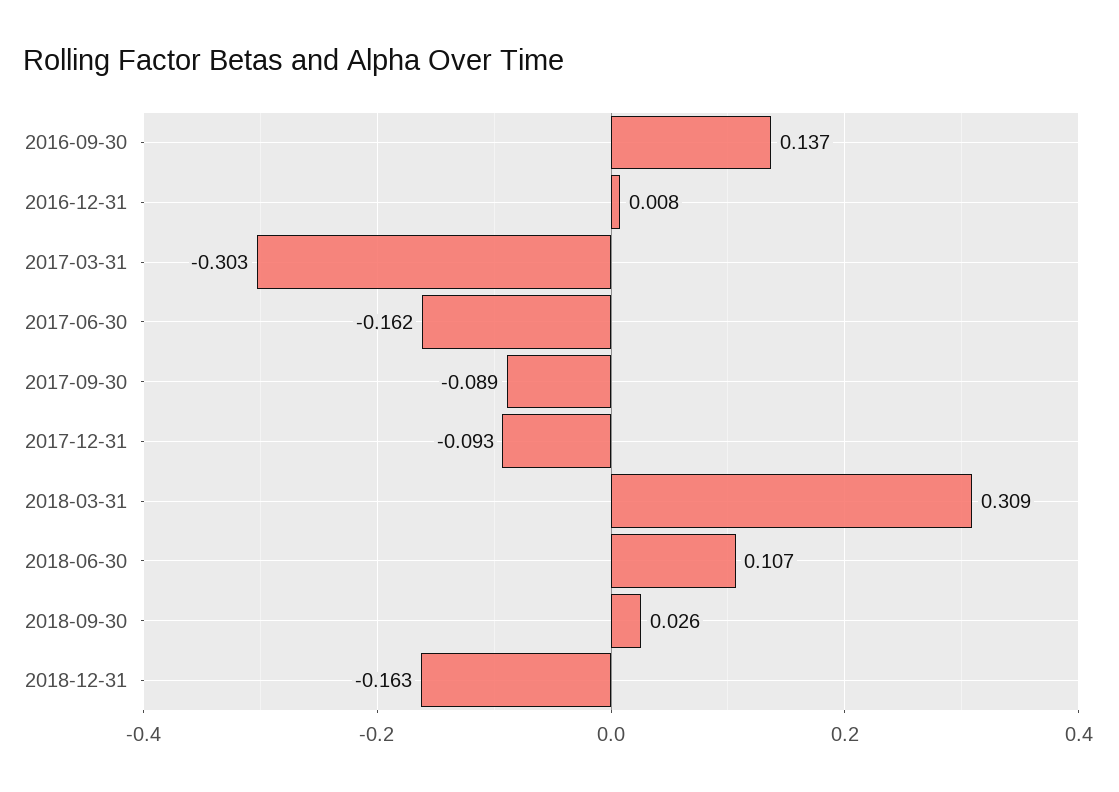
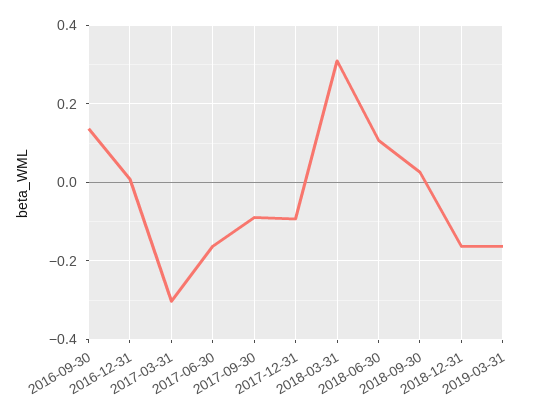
2019-03-31: none -> -0.16

